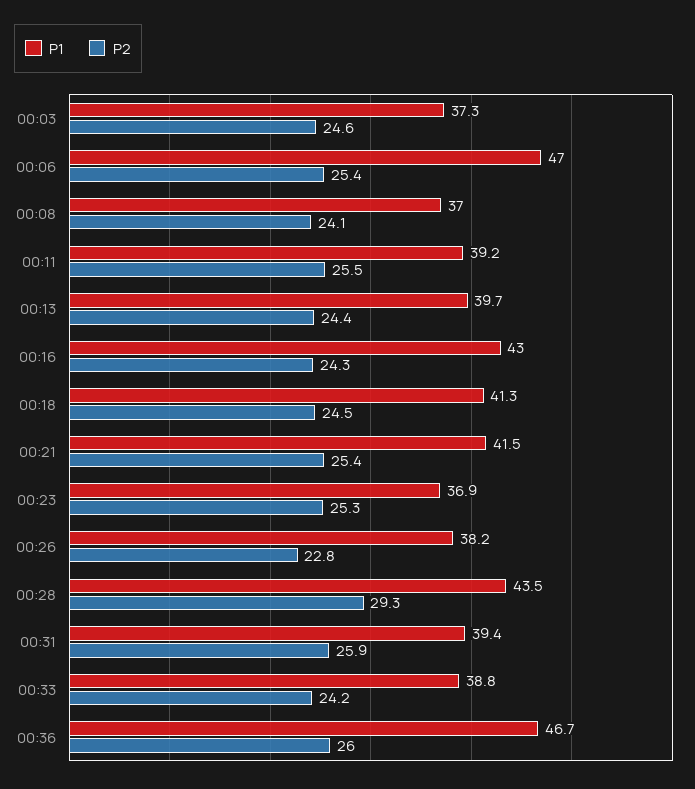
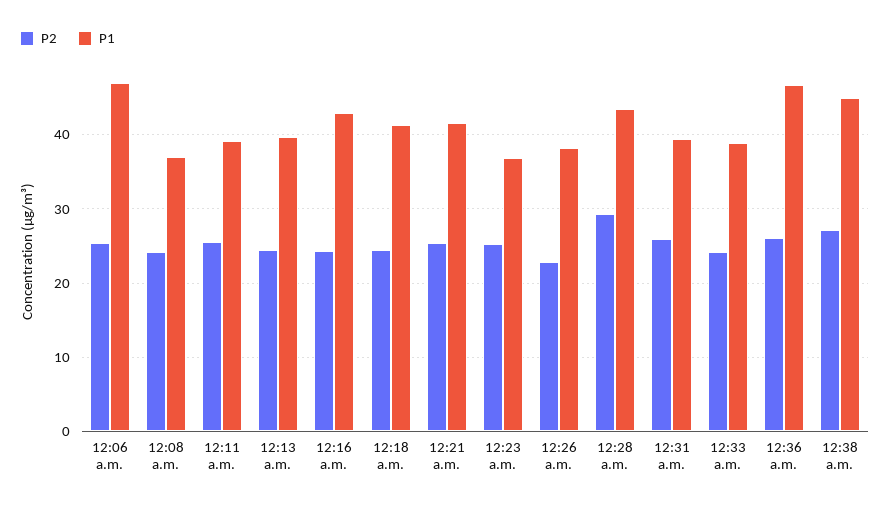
P1, 00:03: 37.3 -> none
P2, 00:03: 24.6 -> none
P2, 12:38 a.m.: none -> 27
P1, 12:38 a.m.: none -> 45

